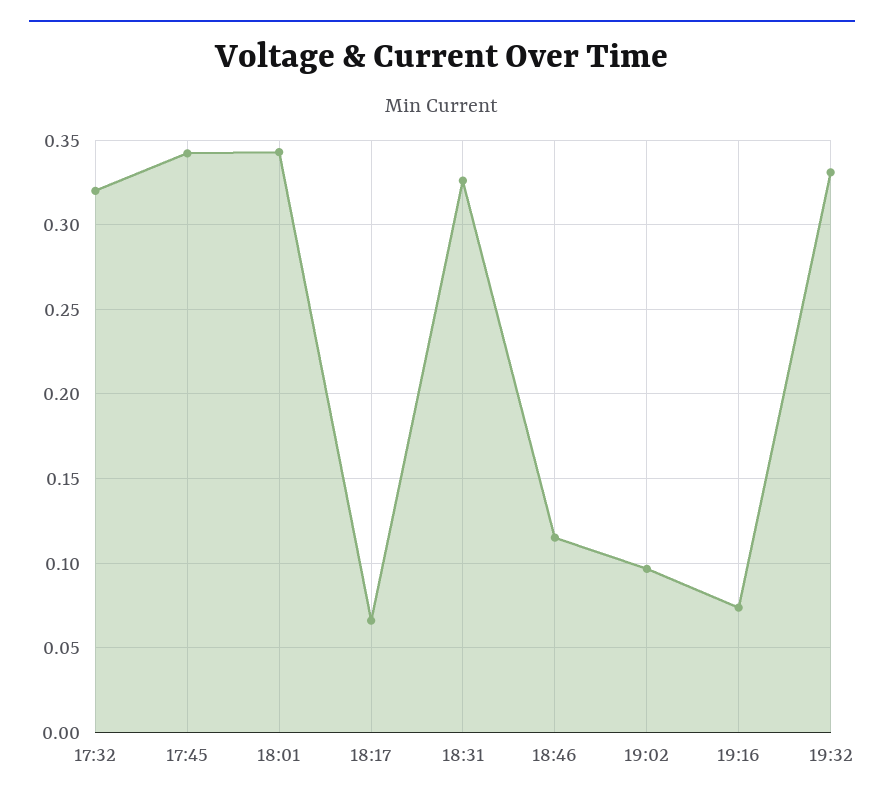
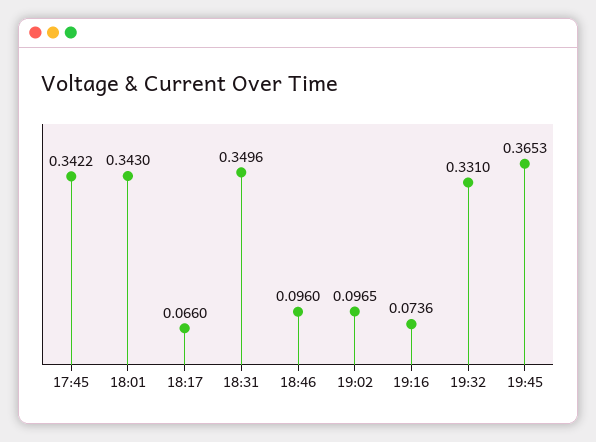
17:32: 0.32 -> none
18:31: 0.325 -> 0.3496
18:46: 0.115 -> 0.096
19:45: none -> 0.3653

